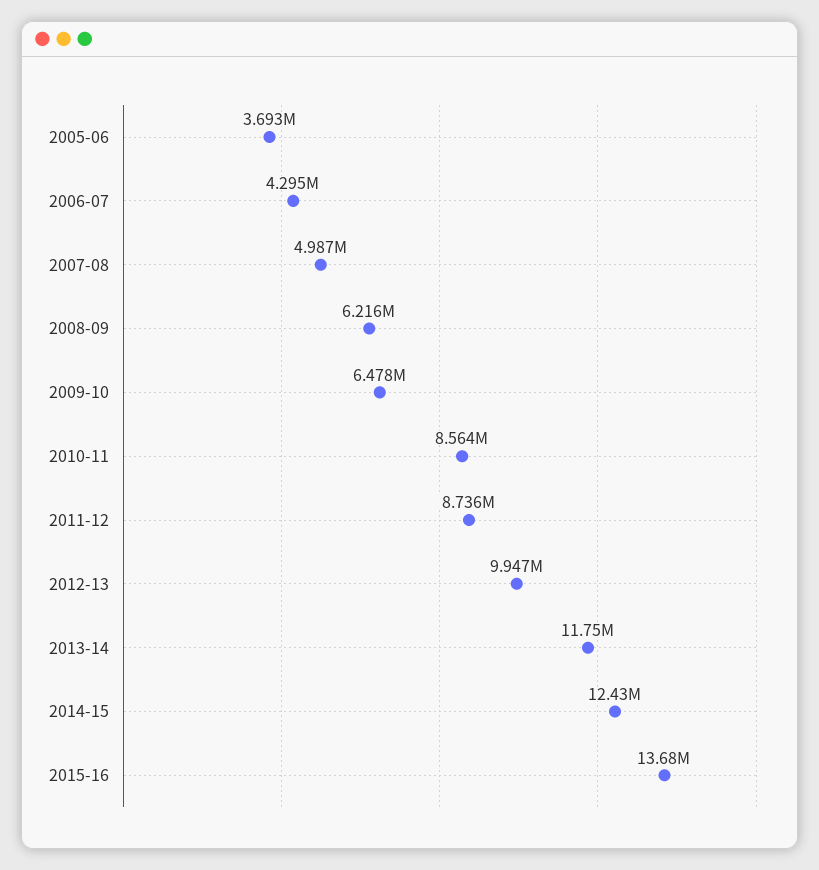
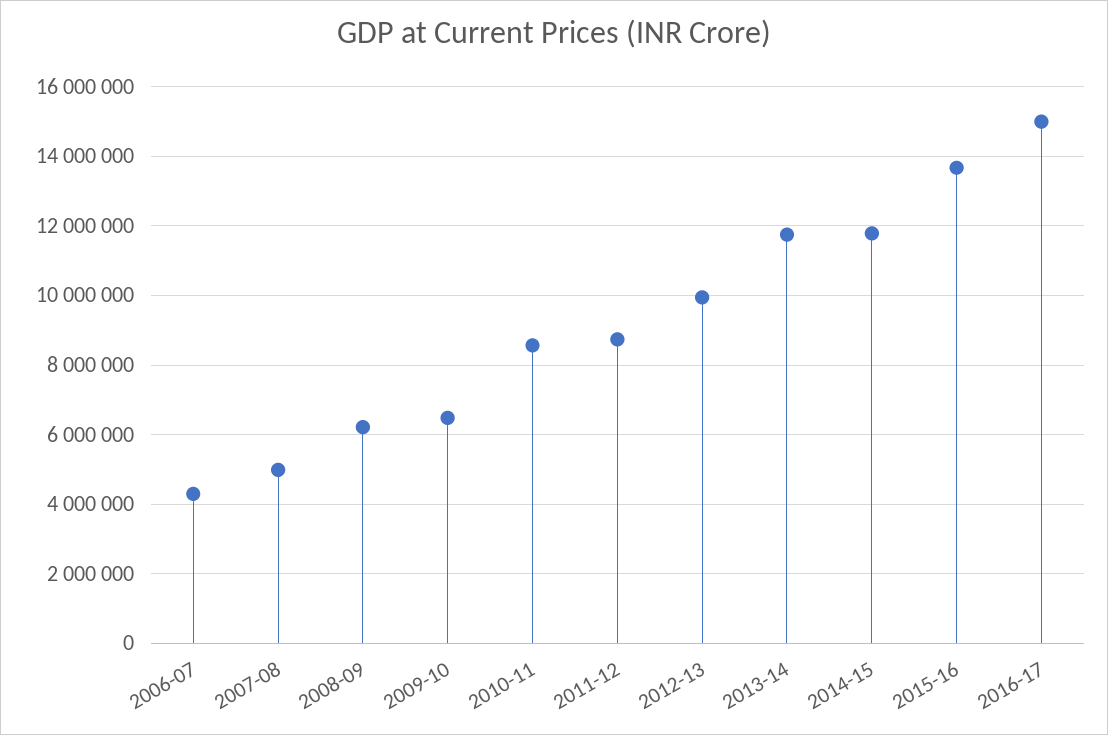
2005-06: 3693000 -> none
2014-15: 12430000 -> 11800000
2016-17: none -> 15000000

